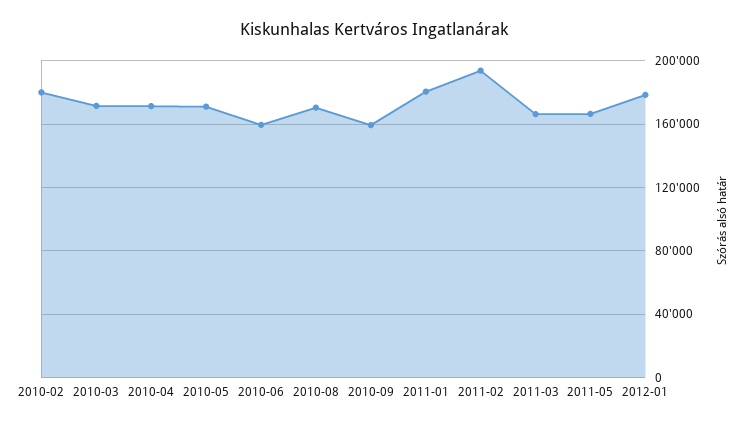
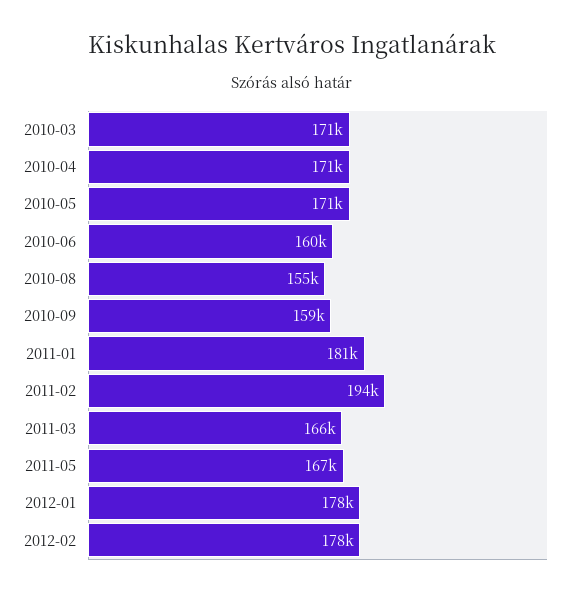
2010-02: 180000 -> none
2010-08: 170000 -> 155000
2012-02: none -> 178000

